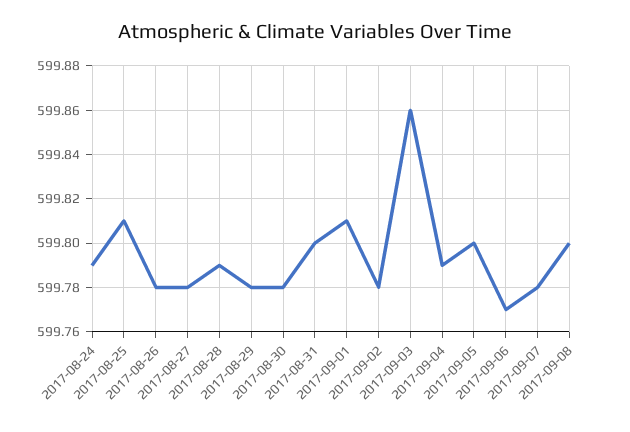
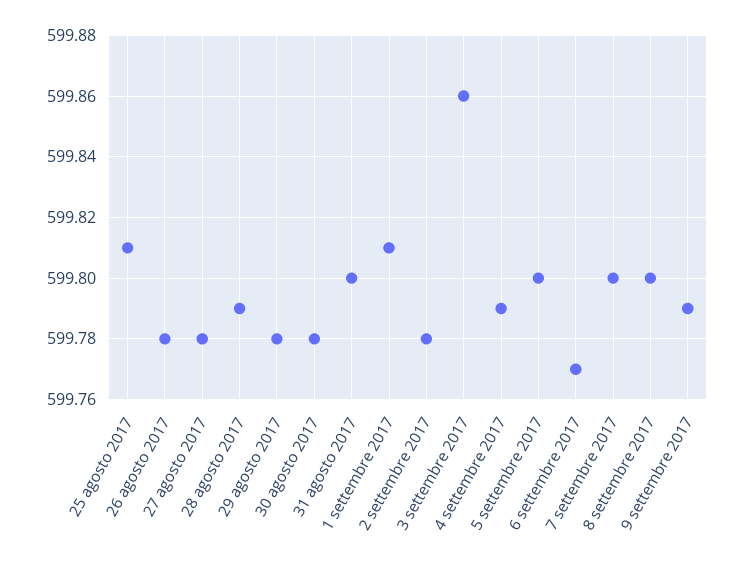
2017-08-24: 599.79 -> none
2017-09-07: 599.78 -> 599.8
9 settembre 2017: none -> 599.79

